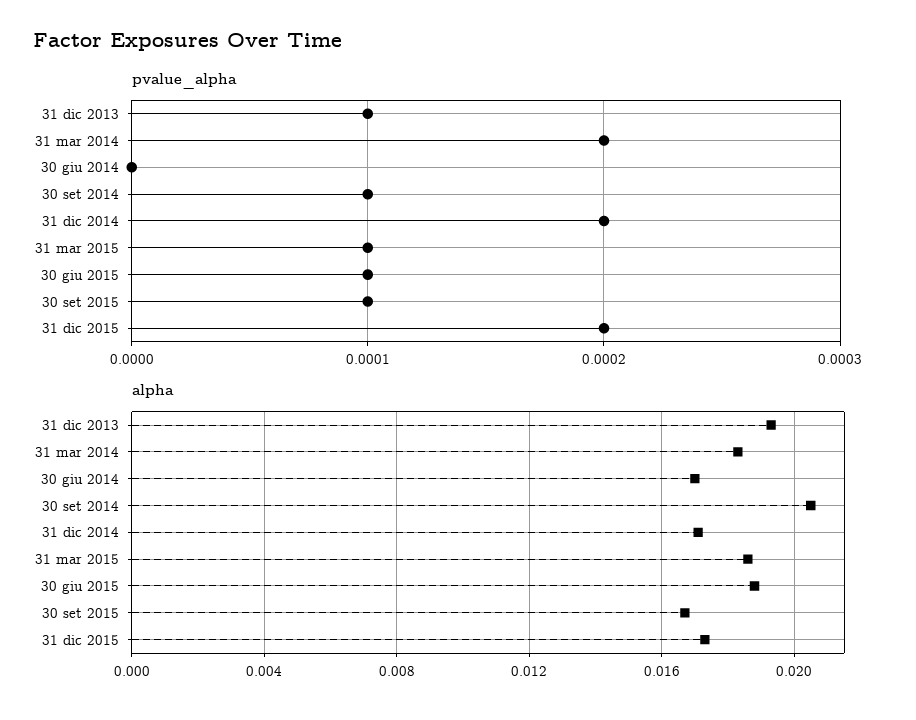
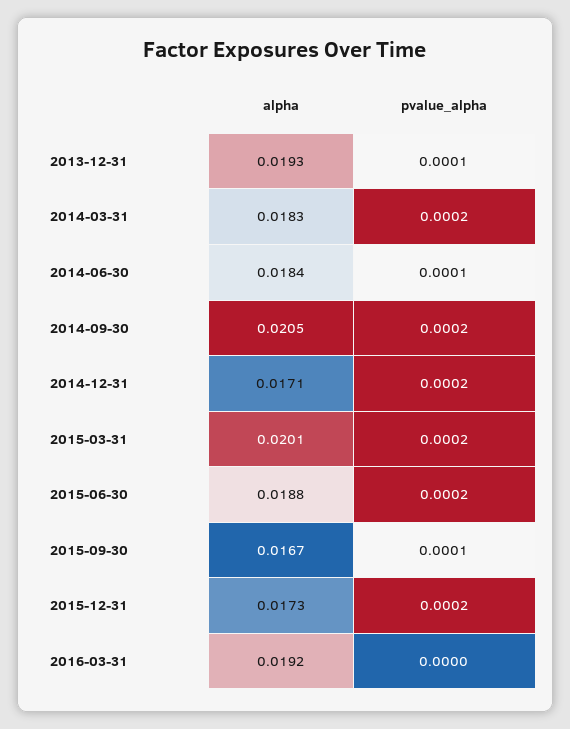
pvalue_alpha, 30 giu 2014: 0 -> 0.0001
pvalue_alpha, 30 set 2014: 0.0001 -> 0.0002
pvalue_alpha, 31 mar 2015: 0.0001 -> 0.0002
pvalue_alpha, 30 giu 2015: 0.0001 -> 0.0002
alpha, 30 giu 2014: 0.017 -> 0.0184
alpha, 31 mar 2015: 0.0185 -> 0.0201
alpha, 2016-03-31: none -> 0.0192
pvalue_alpha, 2016-03-31: none -> 0

